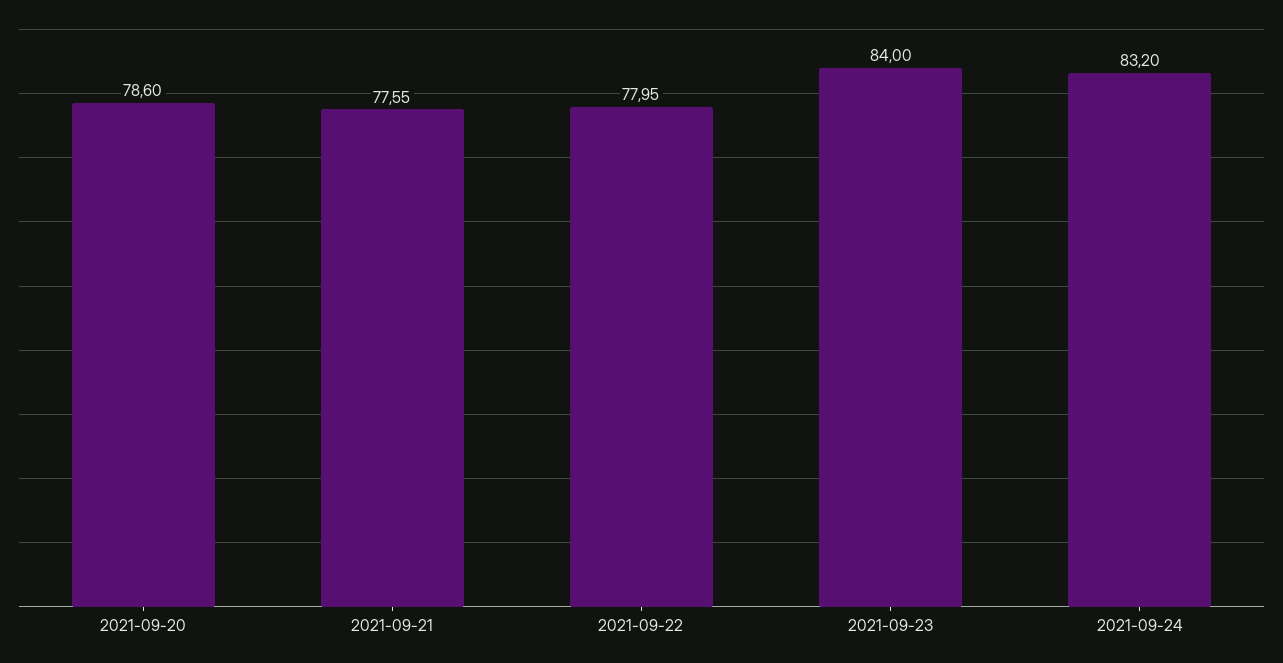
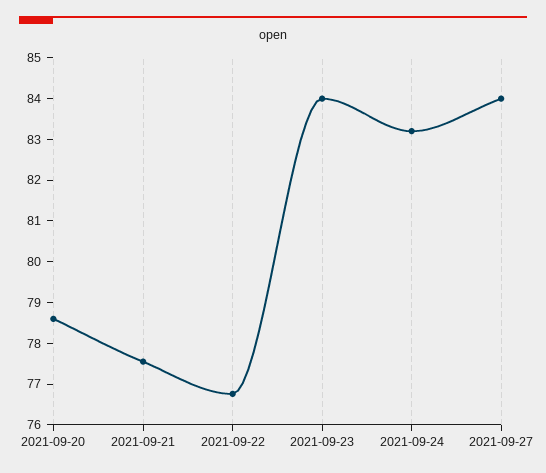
2021-09-22: 77.95 -> 76.8
2021-09-27: none -> 84

